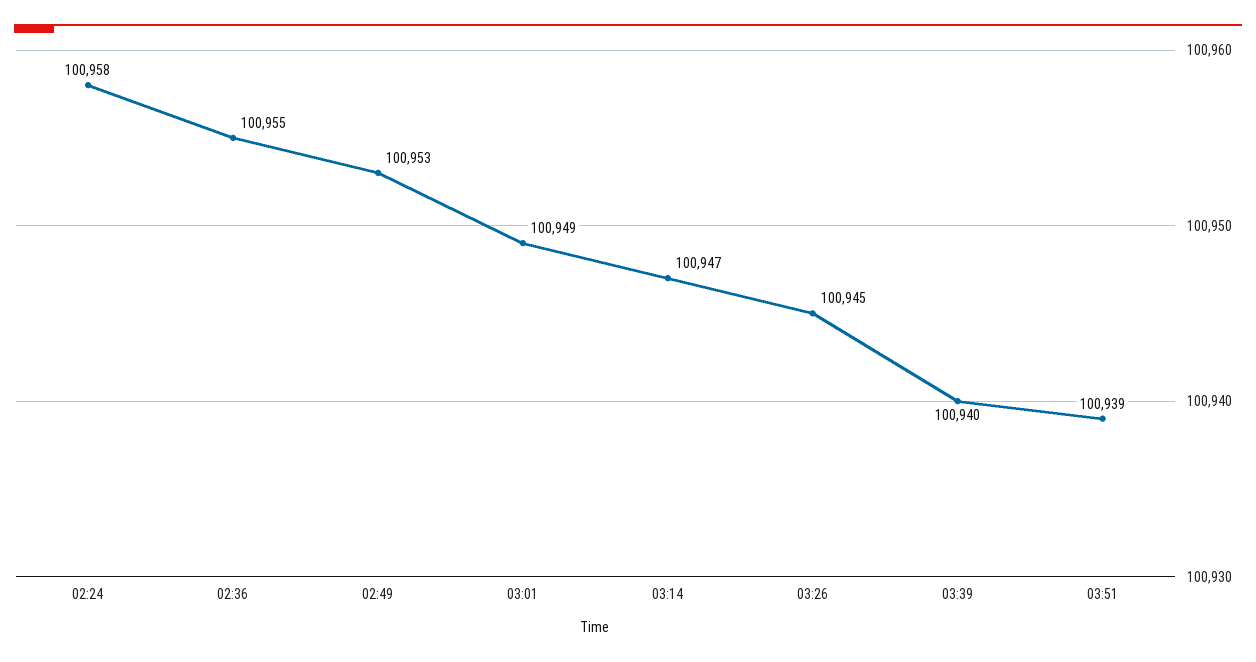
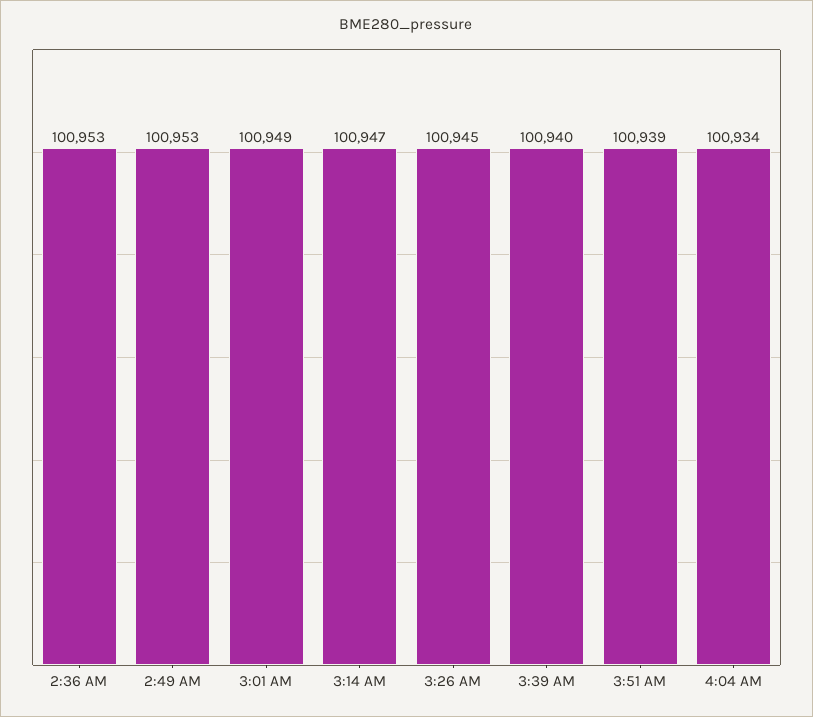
02:24: 100958 -> none
02:36: 100955 -> 100953
4:04 AM: none -> 100934

